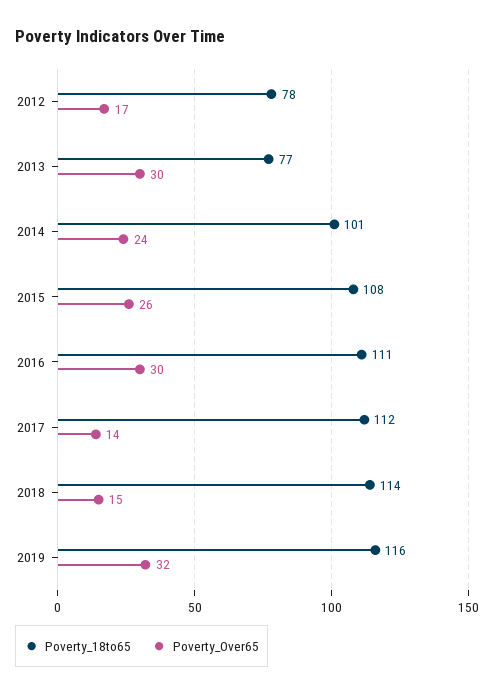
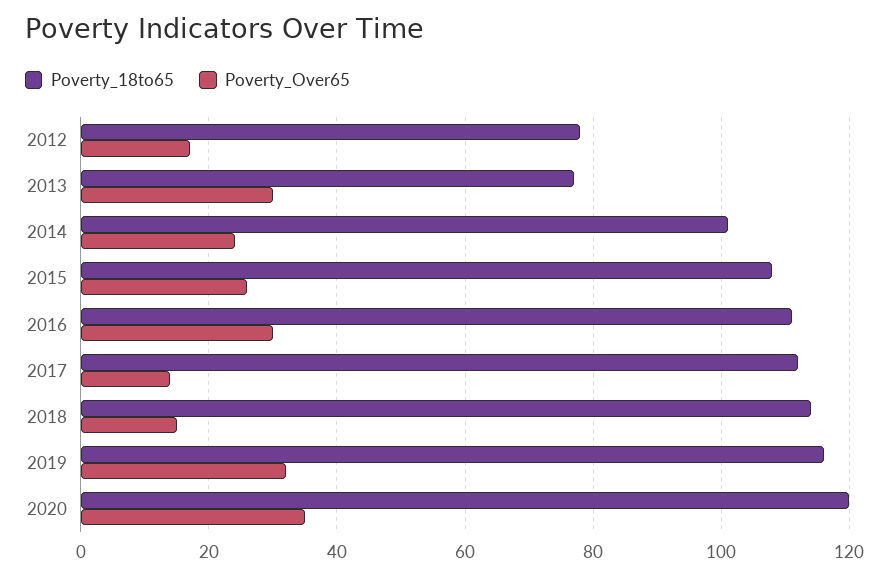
Poverty_18to65, 2020: none -> 120
Poverty_Over65, 2020: none -> 35

